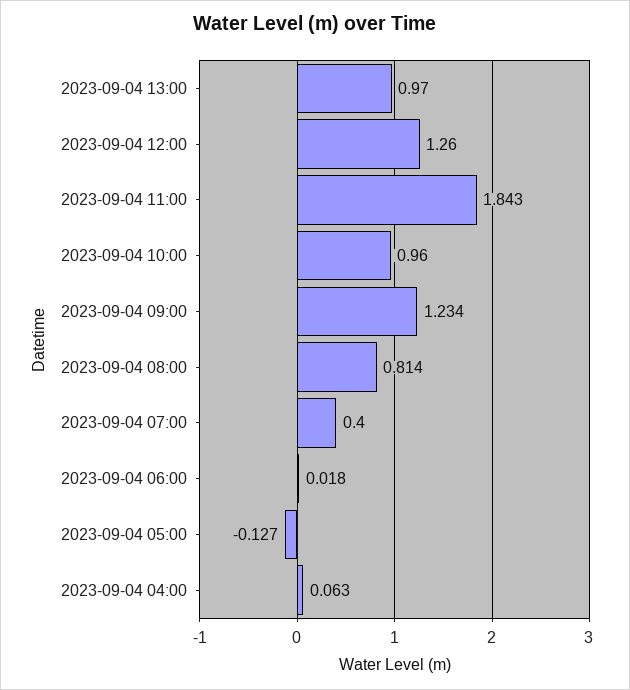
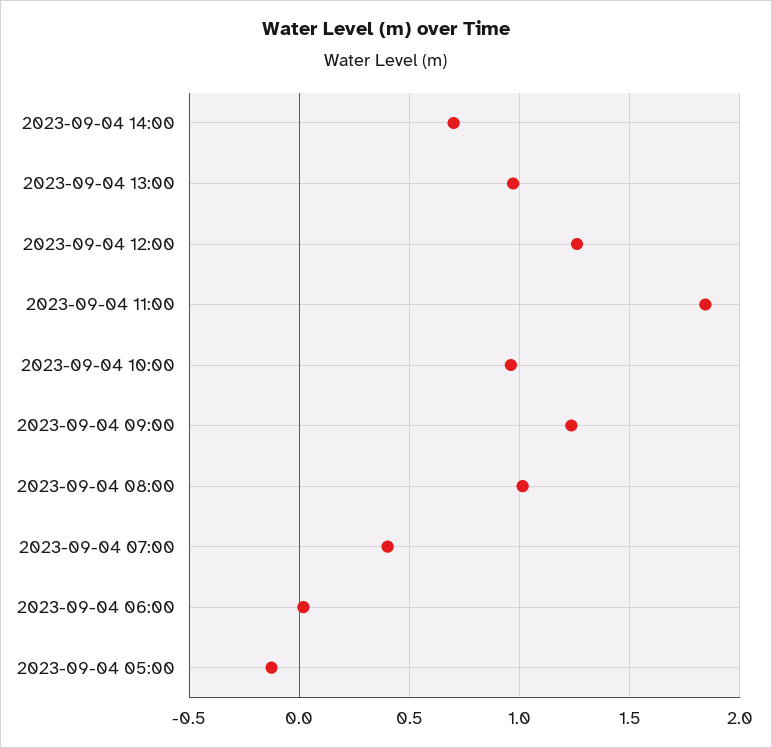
2023-09-04 08:00: 0.814 -> 1
2023-09-04 04:00: 0.063 -> none
2023-09-04 14:00: none -> 0.7

